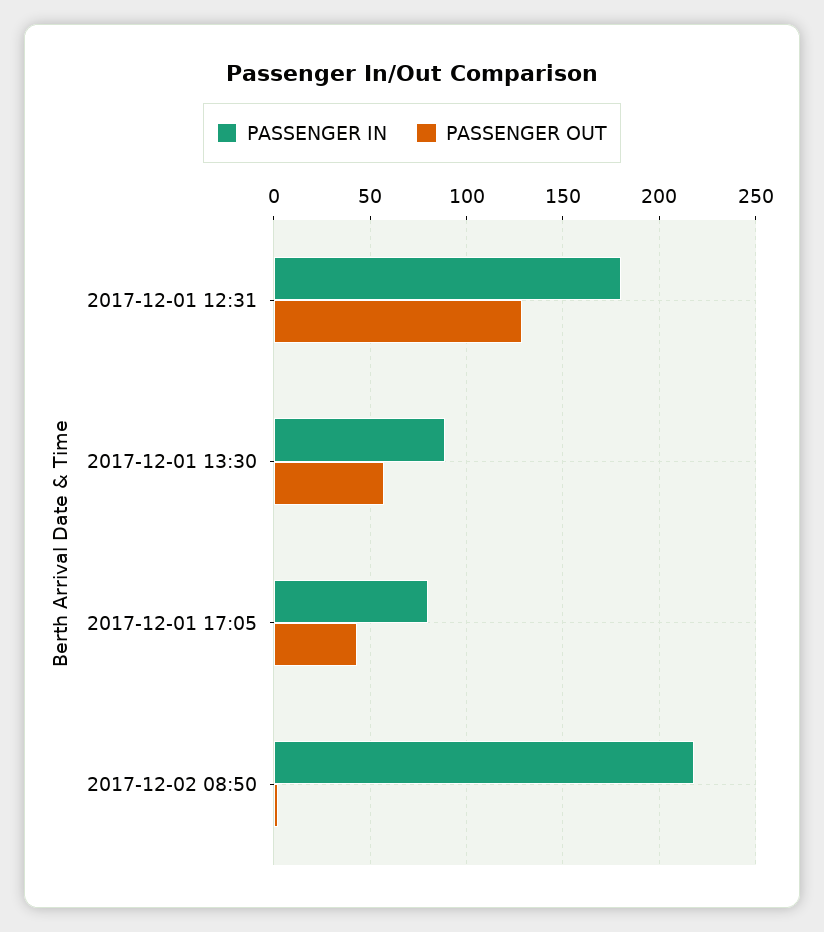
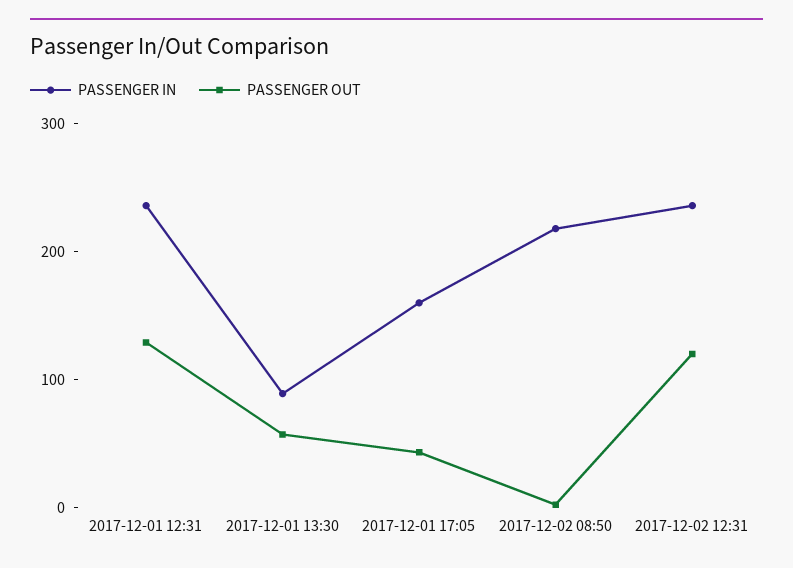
PASSENGER IN, 2017-12-01 12:31: 180 -> 240
PASSENGER IN, 2017-12-01 17:05: 80 -> 160
PASSENGER IN, 2017-12-02 12:31: none -> 240
PASSENGER OUT, 2017-12-02 12:31: none -> 120

